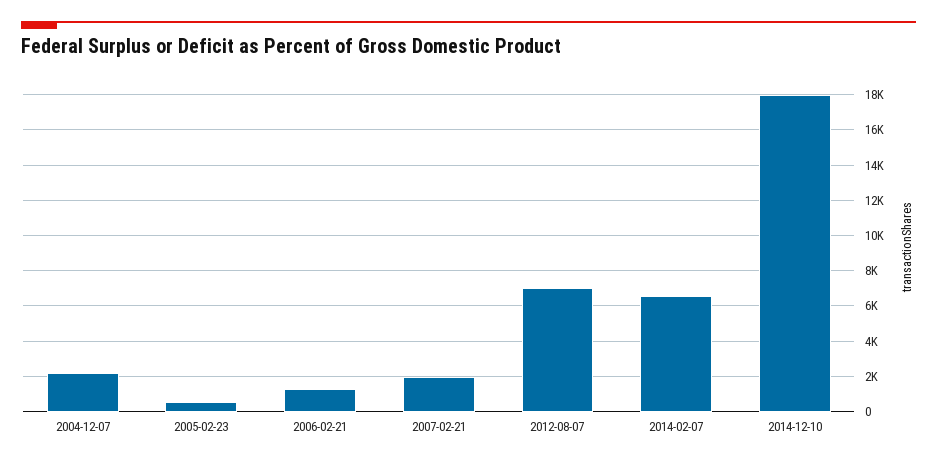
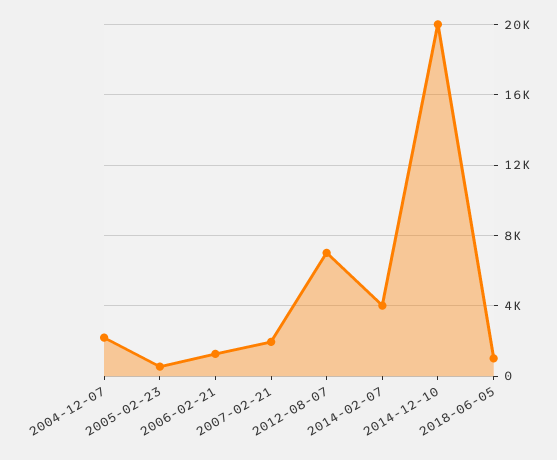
2014-02-07: 6500 -> 4000
2014-12-10: 18000 -> 20000
2018-06-05: none -> 1000

